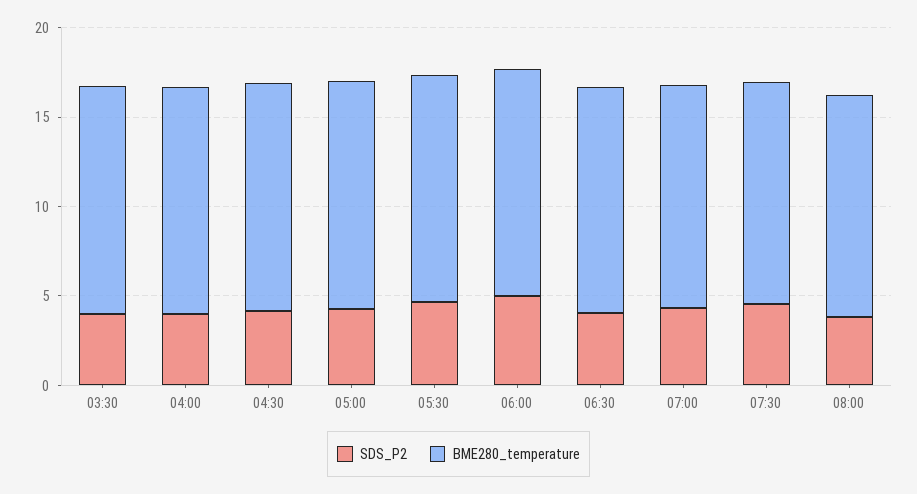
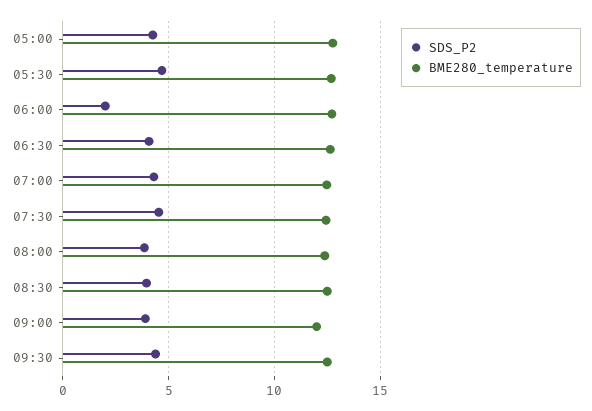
SDS_P2, 03:30: 4 -> none
BME280_temperature, 03:30: 13 -> none
SDS_P2, 04:00: 4 -> none
BME280_temperature, 04:00: 13 -> none
SDS_P2, 04:30: 4 -> none
BME280_temperature, 04:30: 13 -> none
SDS_P2, 06:00: 5 -> 2
SDS_P2, 08:30: none -> 4
BME280_temperature, 08:30: none -> 12.5
SDS_P2, 09:00: none -> 4
BME280_temperature, 09:00: none -> 12
SDS_P2, 09:30: none -> 4.5
BME280_temperature, 09:30: none -> 12.5

